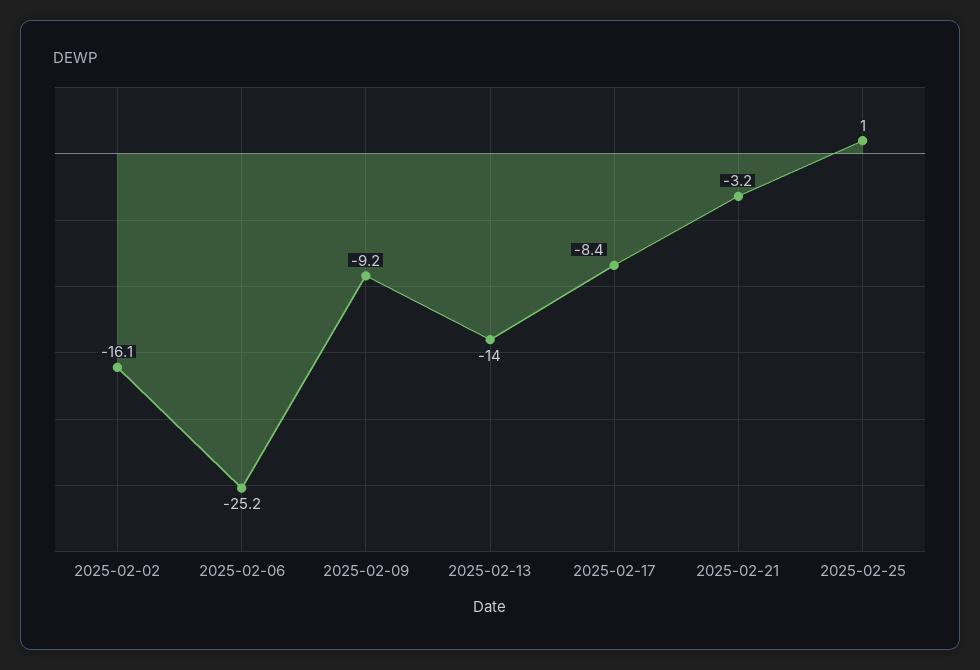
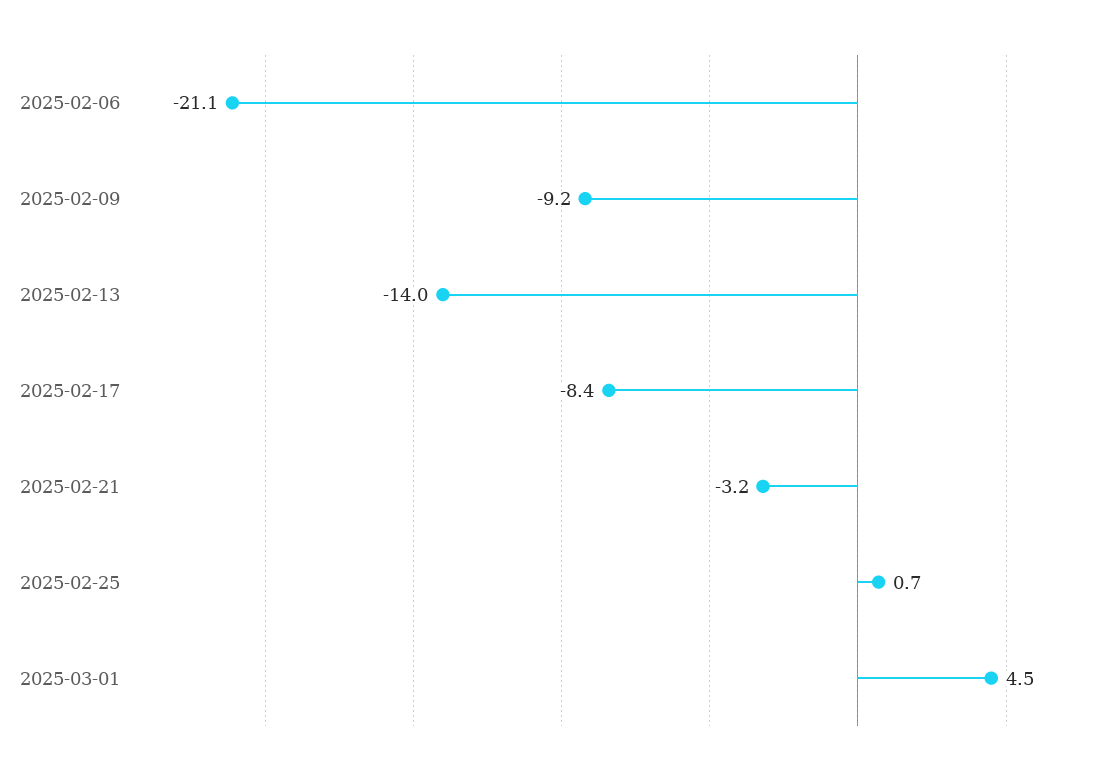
2025-02-02: -16.1 -> none
2025-02-06: -25.2 -> -21.1
2025-02-25: 1 -> 0.7
2025-03-01: none -> 4.5

